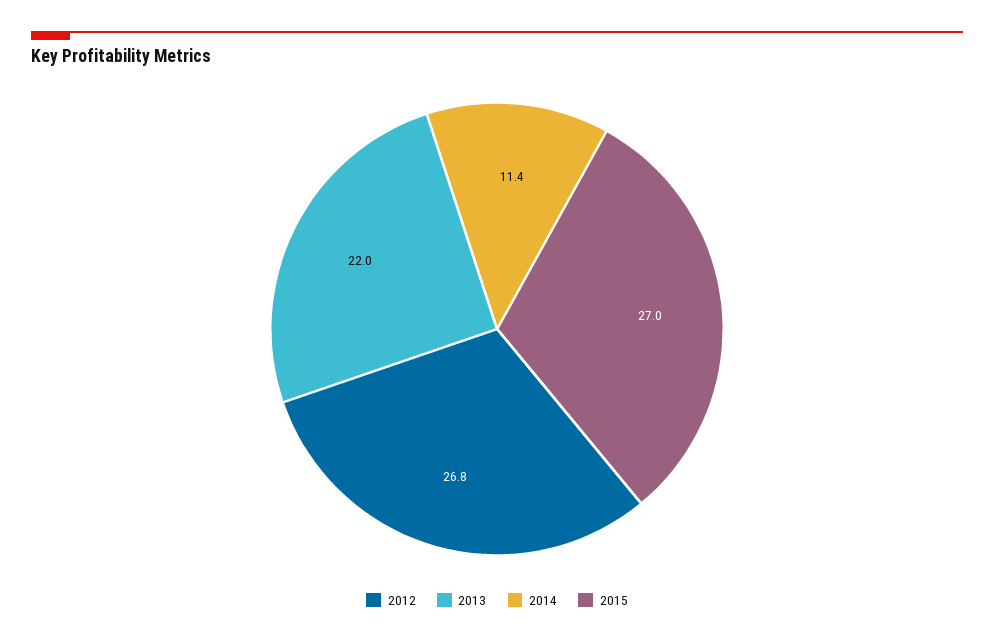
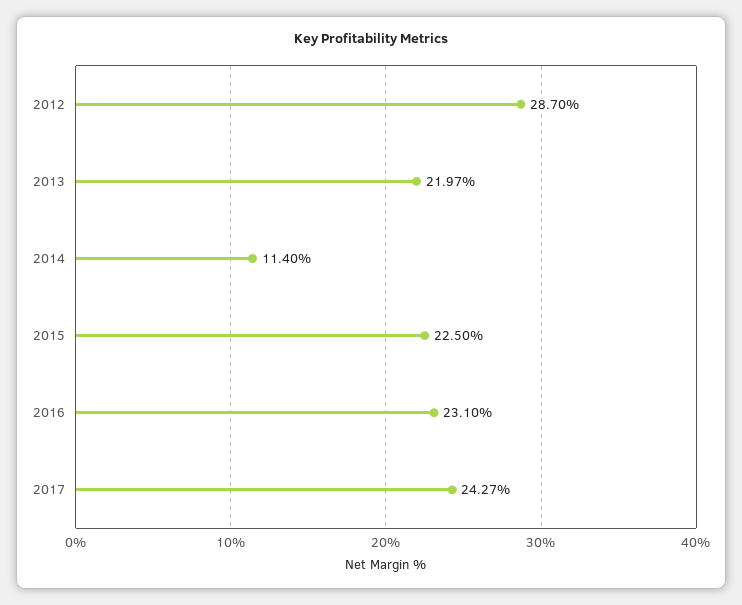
2012: 26.8 -> 28.7
2015: 27 -> 22.5
2016: none -> 23.1
2017: none -> 24.27

